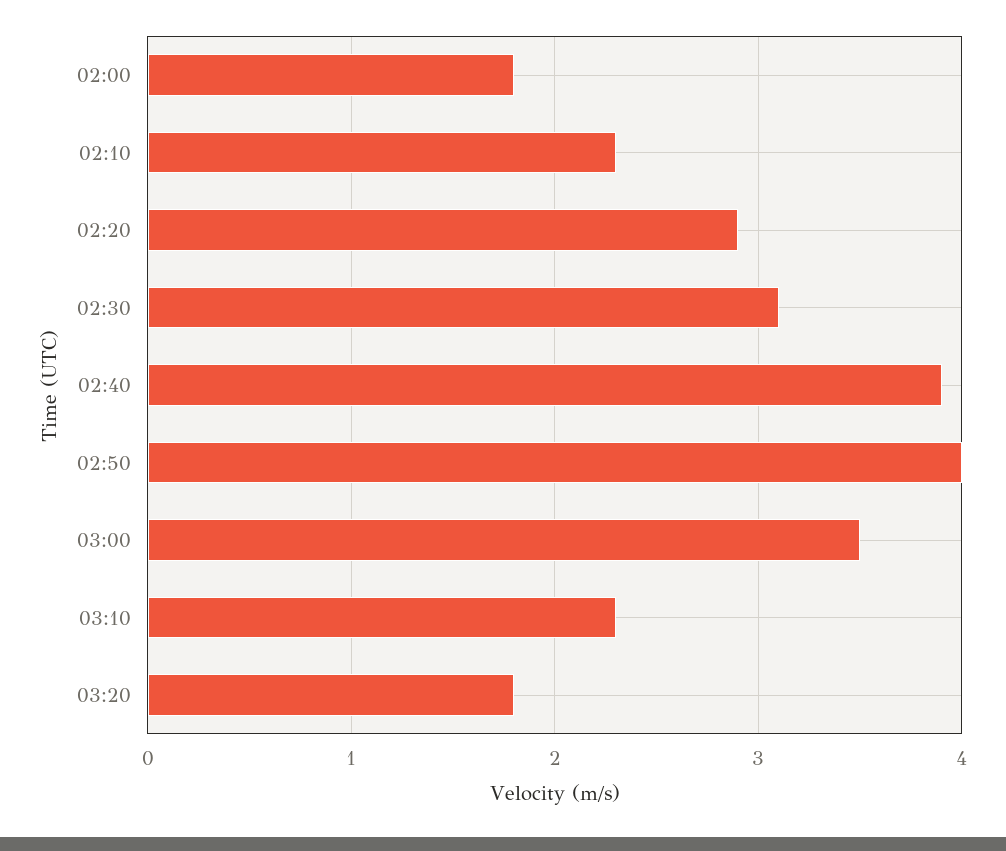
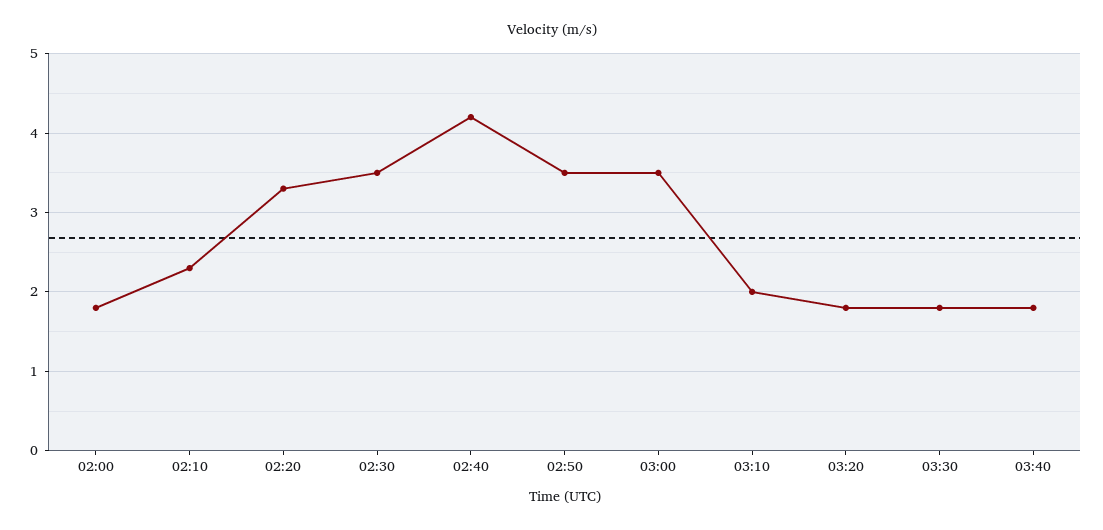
02:20: 2.9 -> 3.3
02:30: 3.1 -> 3.5
02:40: 3.9 -> 4.2
02:50: 4 -> 3.5
03:10: 2.3 -> 2
03:30: none -> 1.8
03:40: none -> 1.8

